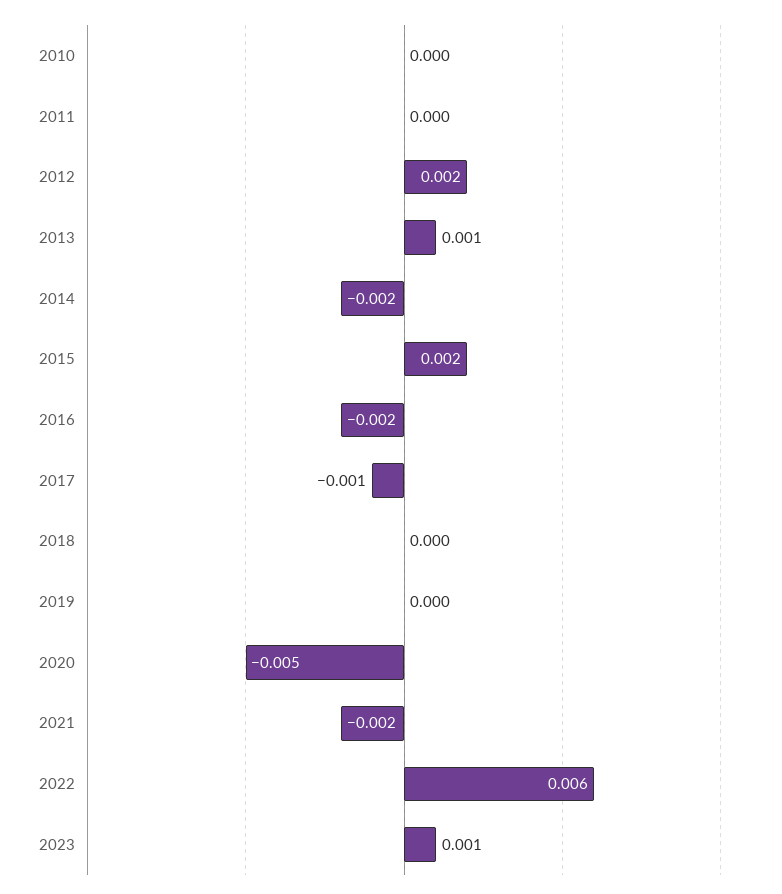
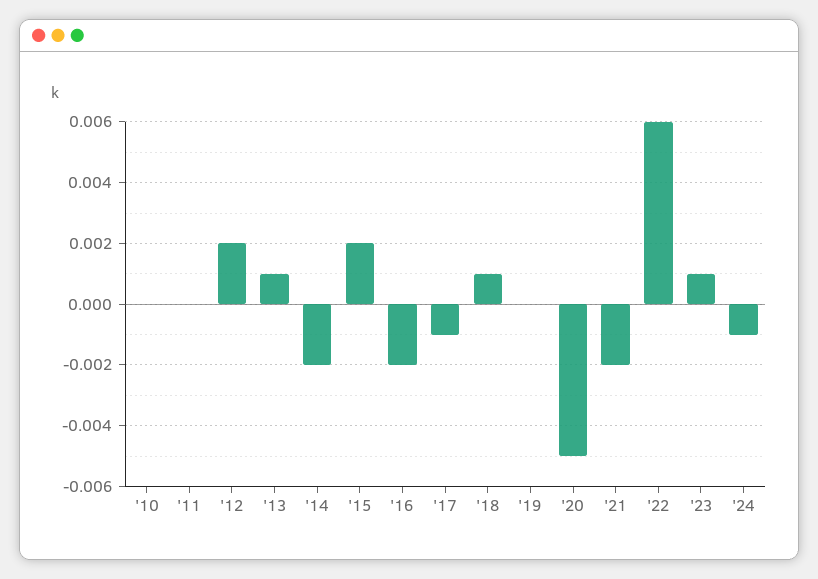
2018: 0 -> 0.001
'24: none -> -0.001

